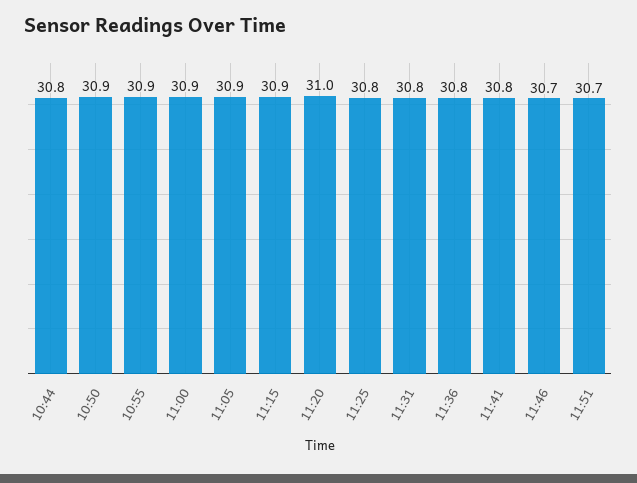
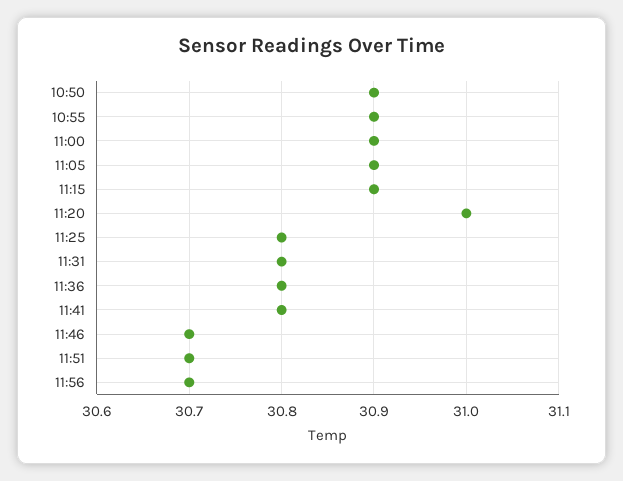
10:44: 30.8 -> none
11:56: none -> 30.7

